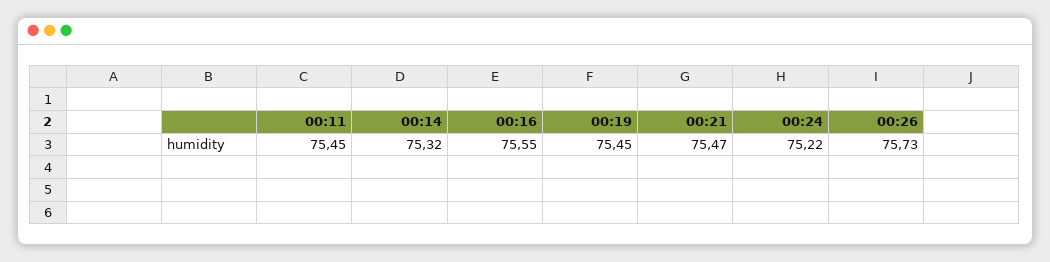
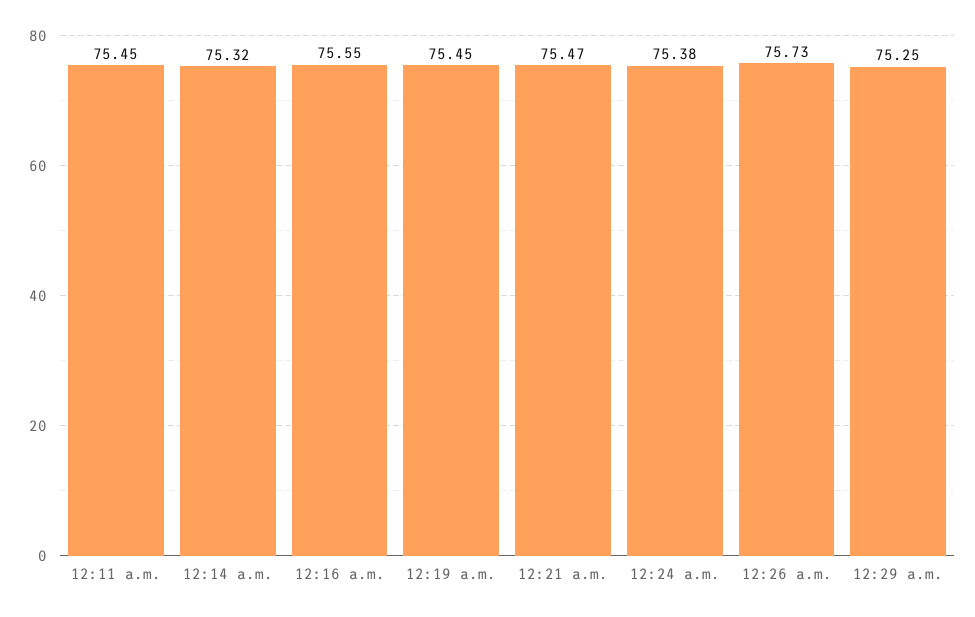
00:24: 75.22 -> 75.38
12:29 a.m.: none -> 75.25

